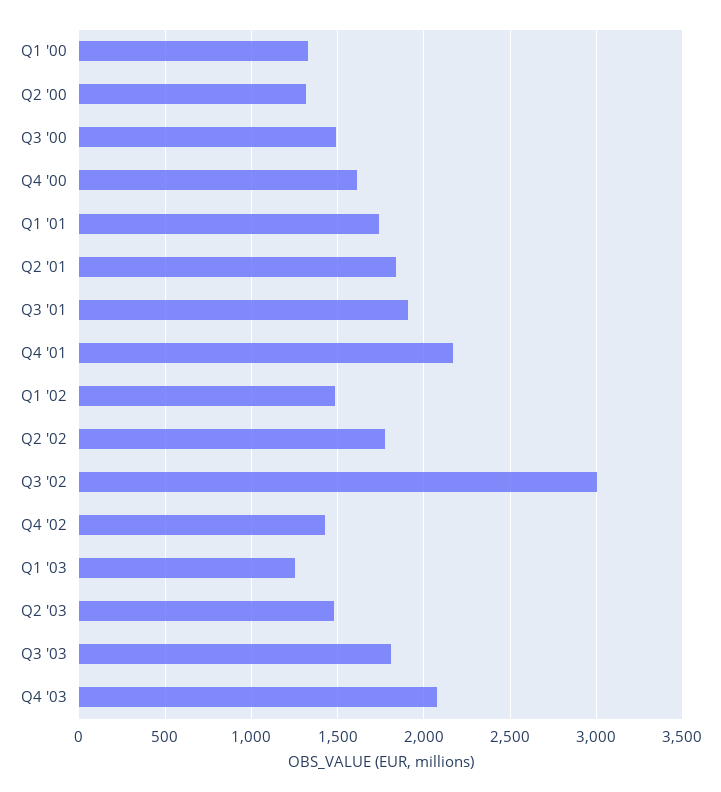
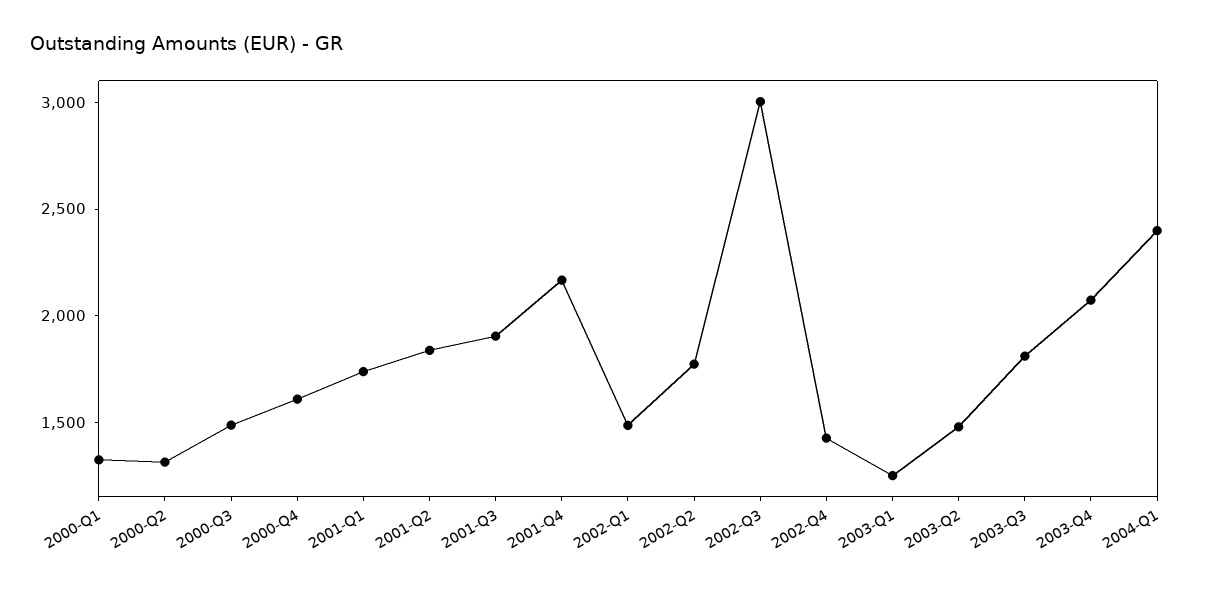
2004-Q1: none -> 2400

